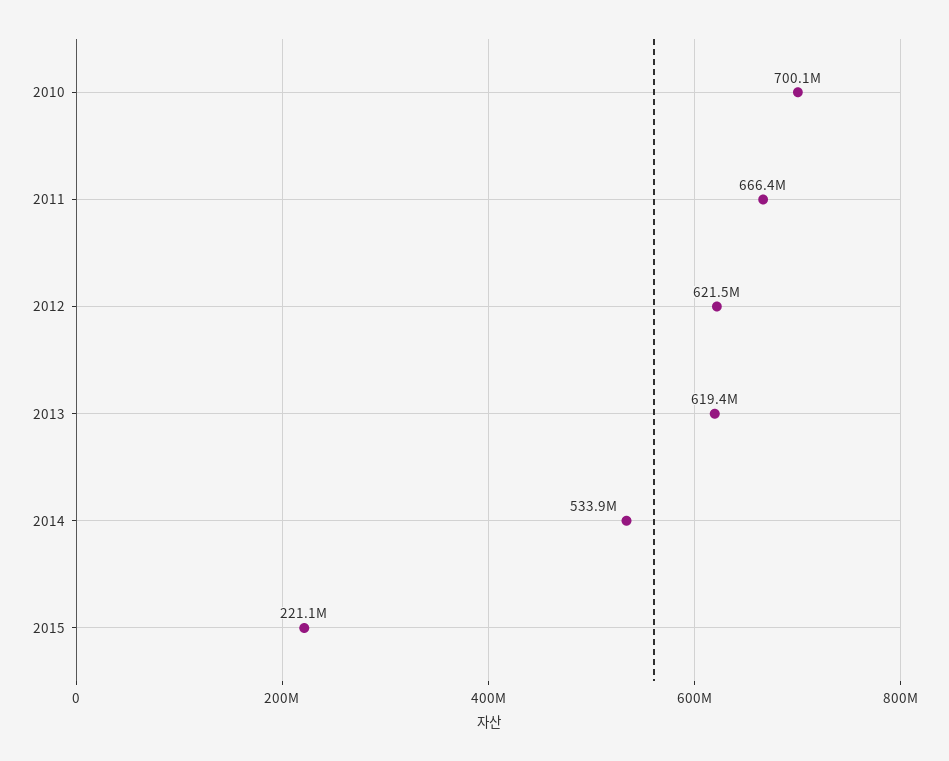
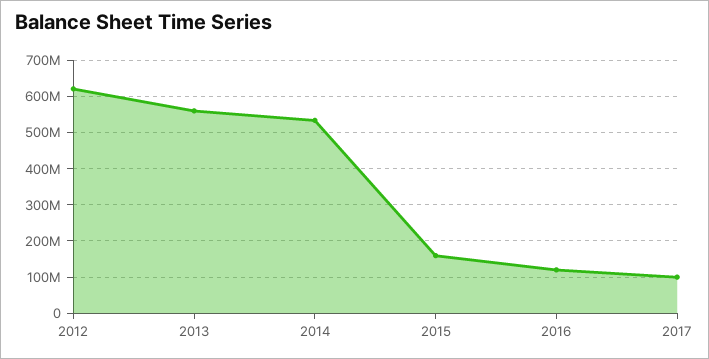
2010: 700100000 -> none
2011: 666400000 -> none
2013: 619400000 -> 560000000
2015: 221100000 -> 160000000
2016: none -> 120000000
2017: none -> 100000000

